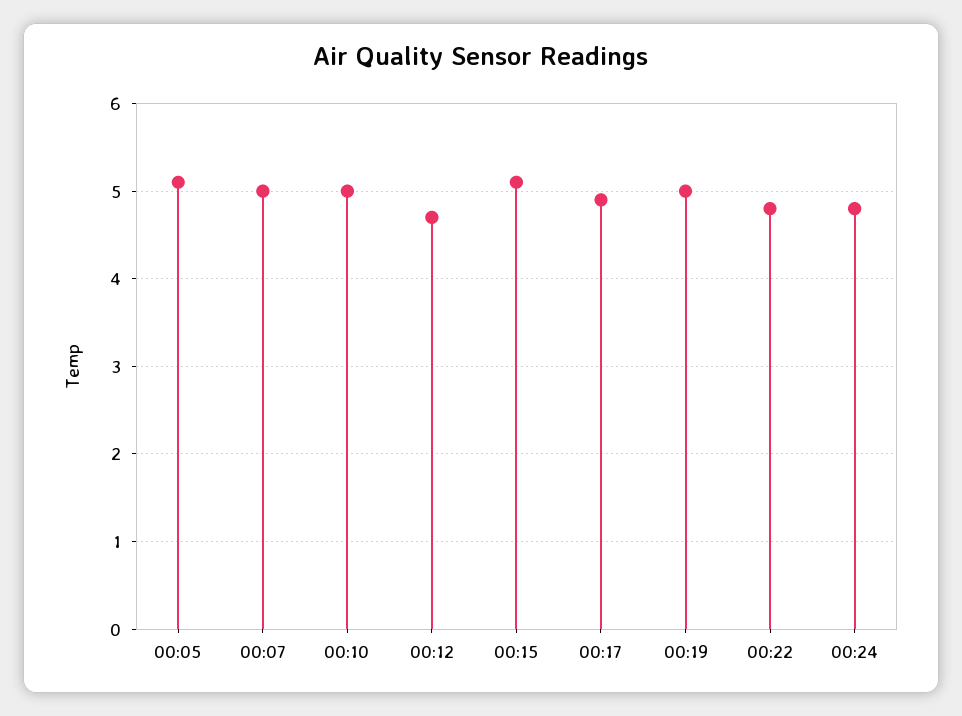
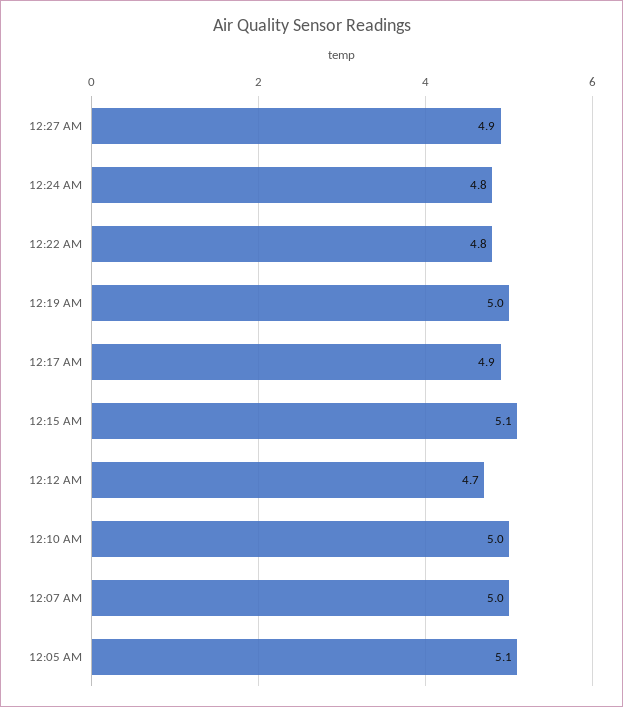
12:27 AM: none -> 4.9

